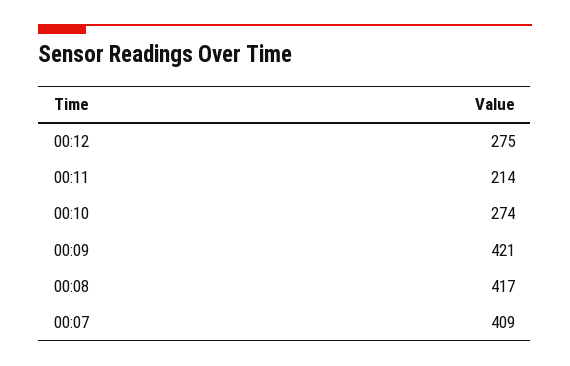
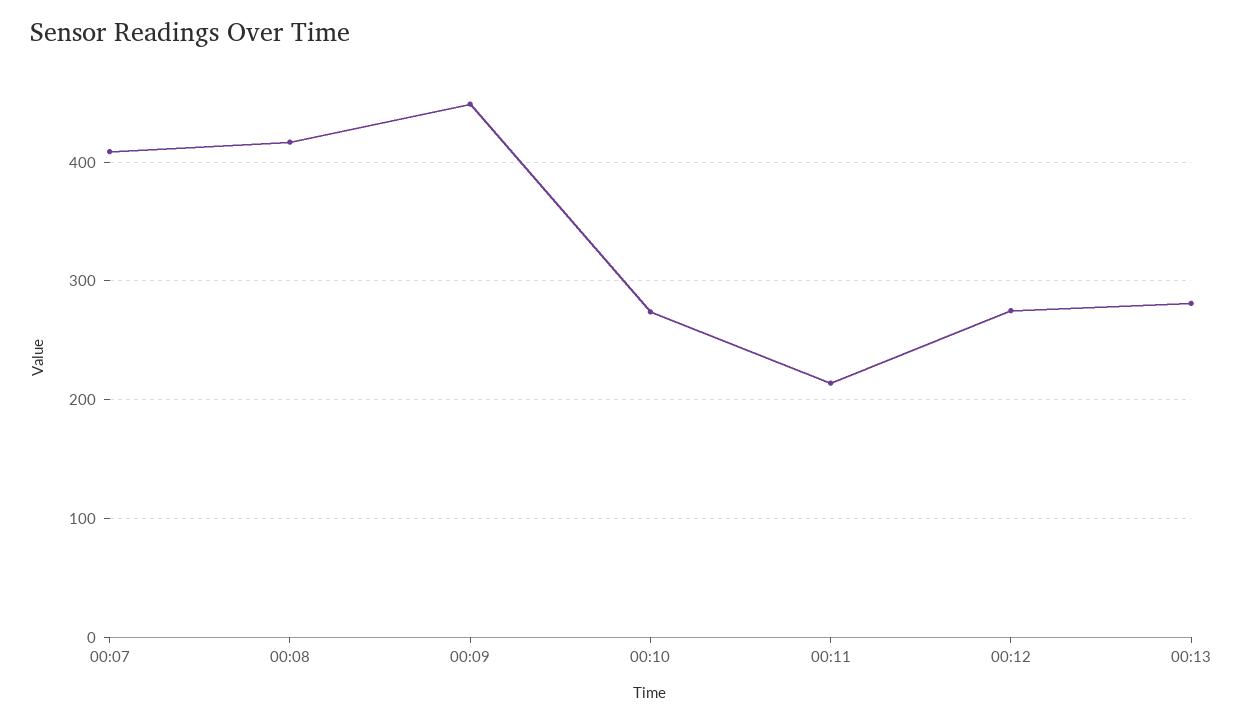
00:09: 421 -> 450
00:13: none -> 280

